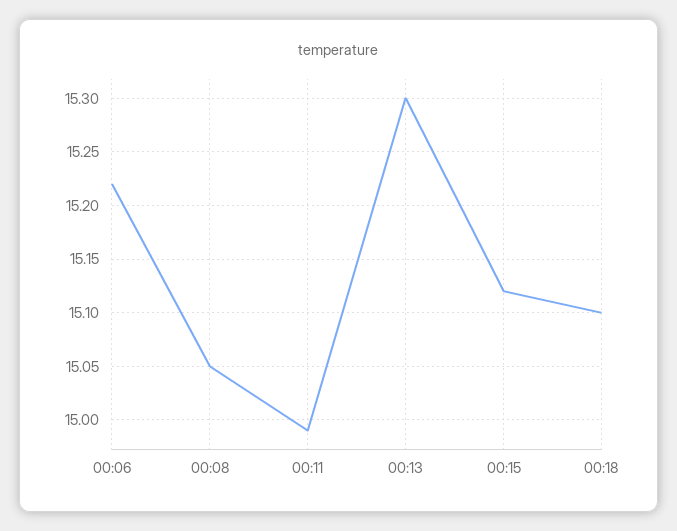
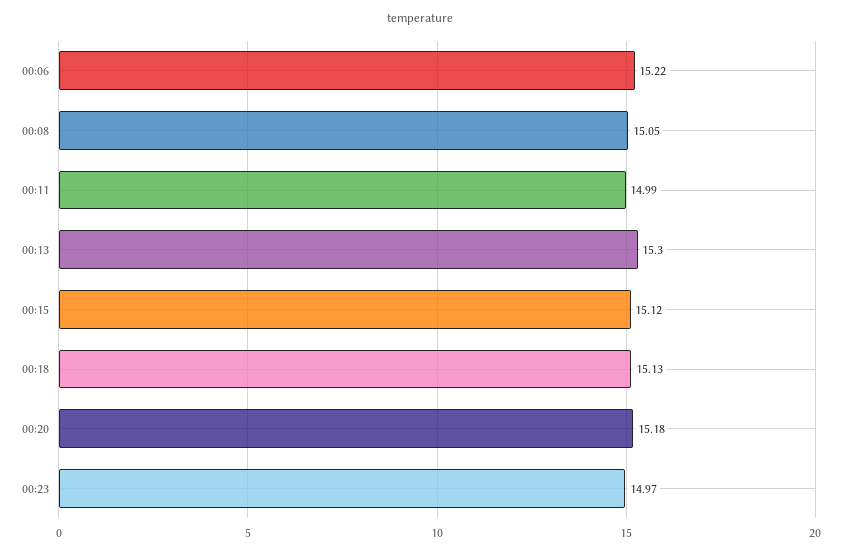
00:18: 15.1 -> 15.13
00:20: none -> 15.18
00:23: none -> 14.97

